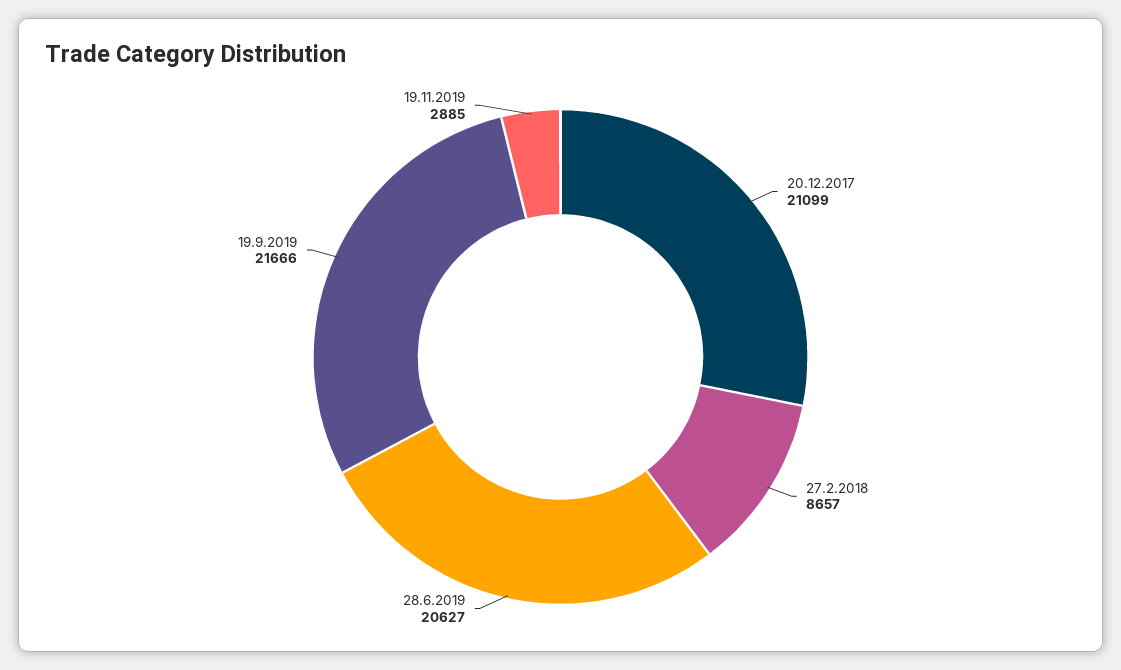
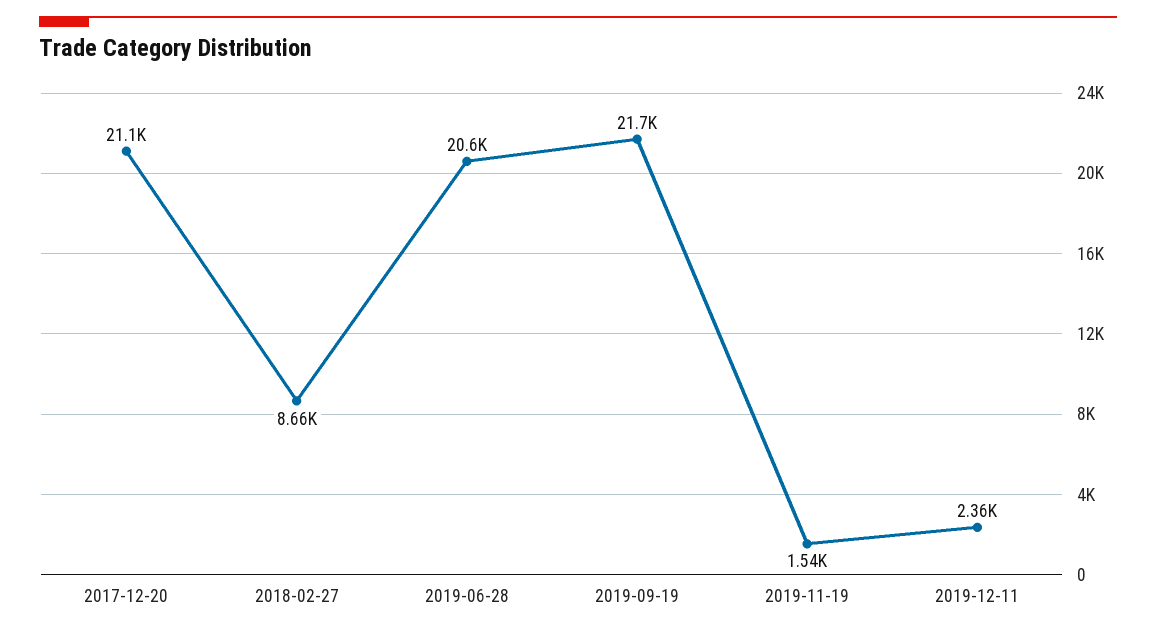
19.11.2019: 2885 -> 1540
2019-12-11: none -> 2360

